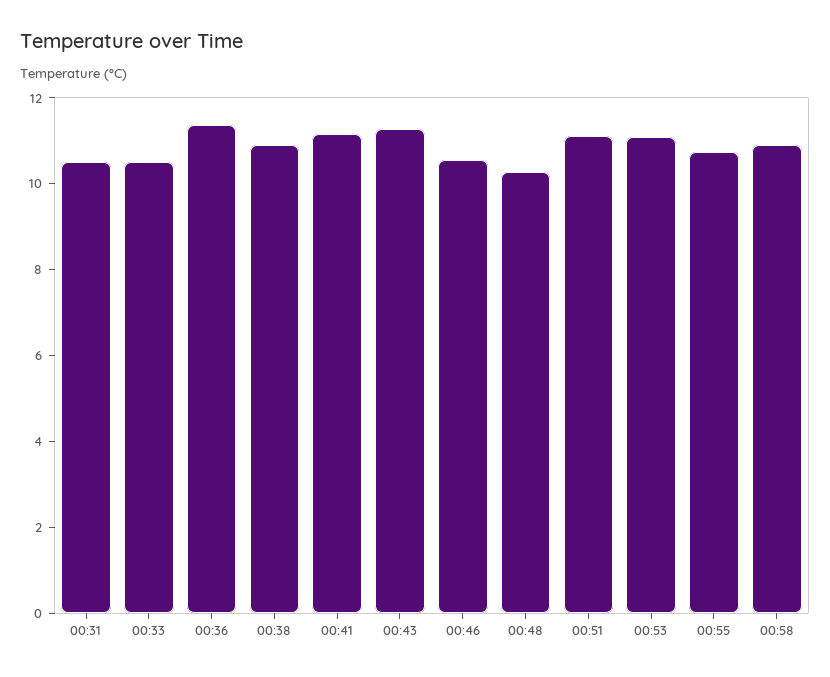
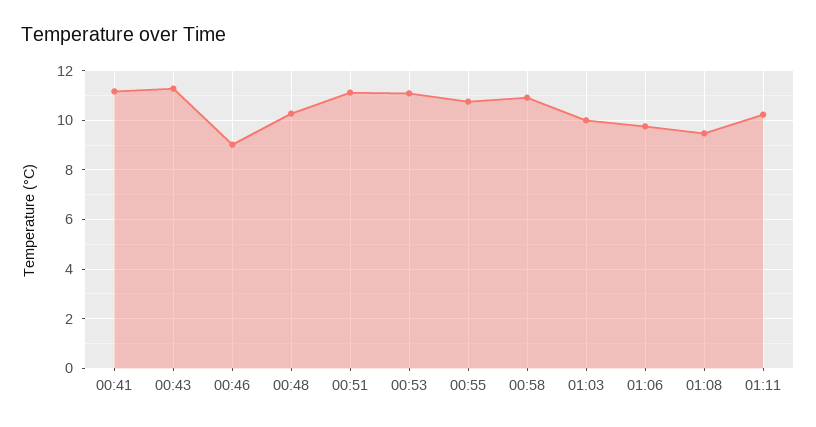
00:31: 10.5 -> none
00:33: 10.5 -> none
00:36: 11.5 -> none
00:38: 11 -> none
00:46: 10.5 -> 9
01:03: none -> 10
01:06: none -> 9.75
01:08: none -> 9.5
01:11: none -> 10.25

